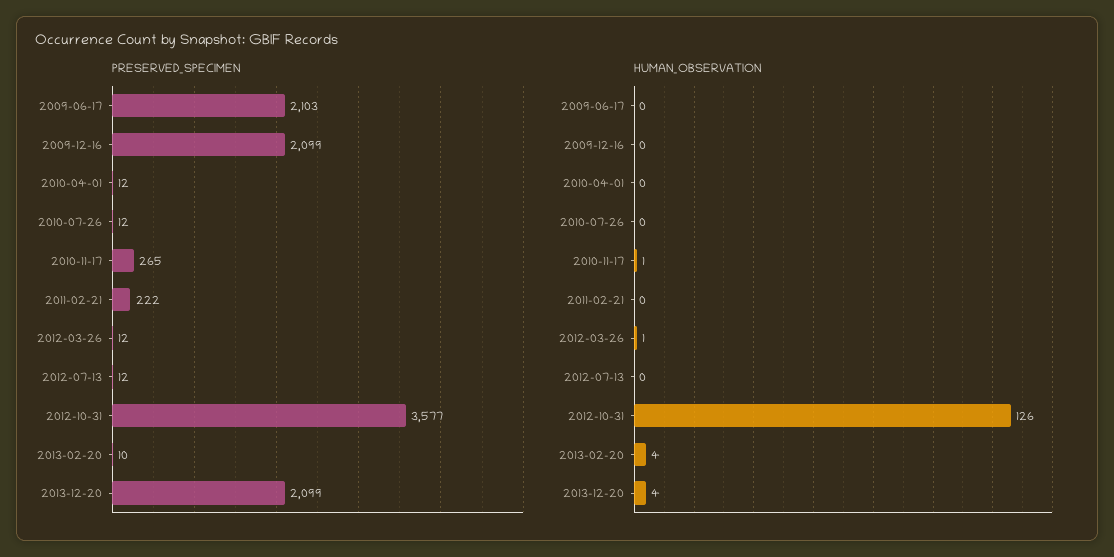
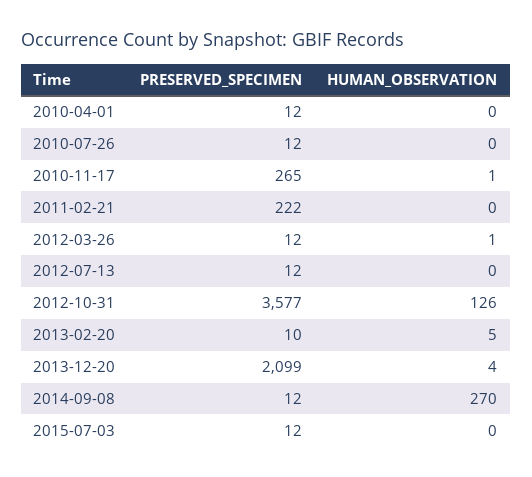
PRESERVED_SPECIMEN, 2009-06-17: 2103 -> none
PRESERVED_SPECIMEN, 2009-12-16: 2099 -> none
HUMAN_OBSERVATION, 2009-06-17: 0 -> none
HUMAN_OBSERVATION, 2009-12-16: 0 -> none
HUMAN_OBSERVATION, 2013-02-20: 4 -> 5
PRESERVED_SPECIMEN, 2014-09-08: none -> 12
HUMAN_OBSERVATION, 2014-09-08: none -> 270
PRESERVED_SPECIMEN, 2015-07-03: none -> 12
HUMAN_OBSERVATION, 2015-07-03: none -> 0

